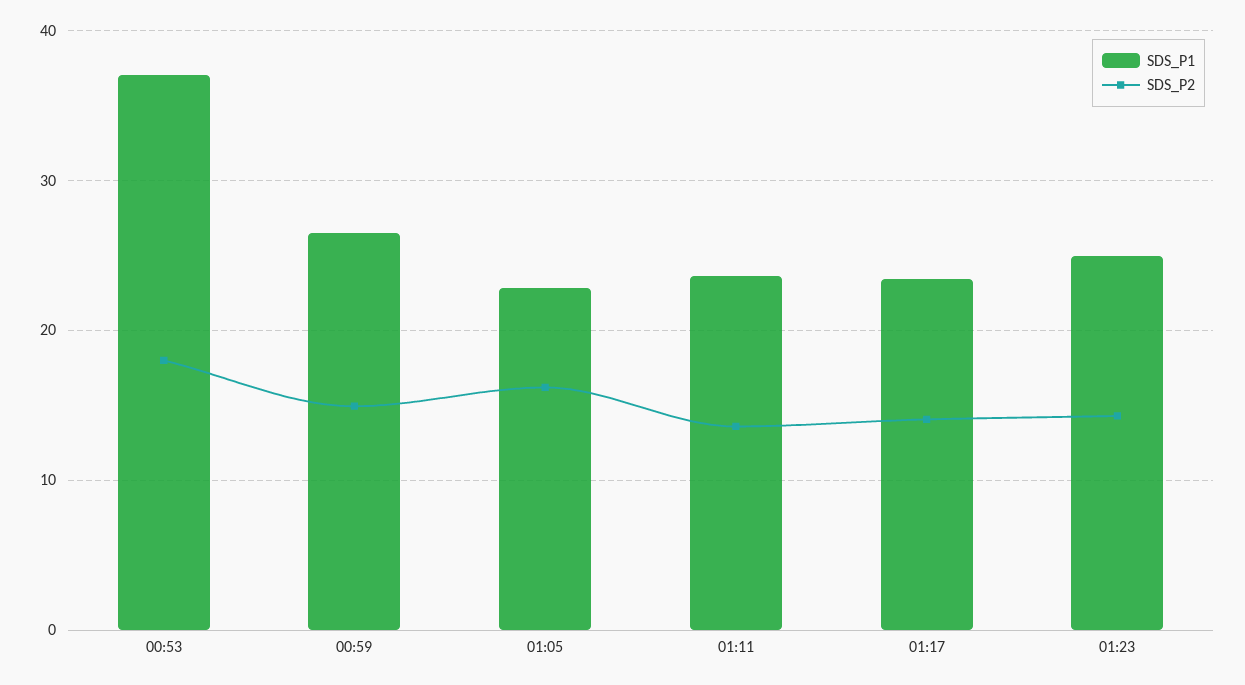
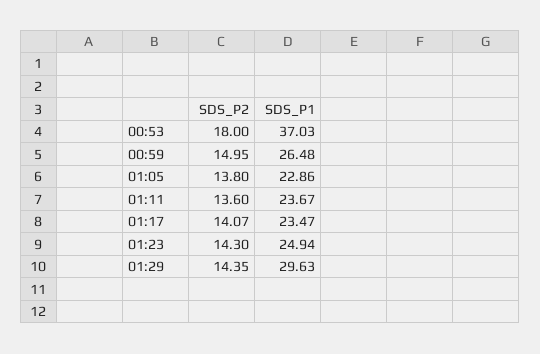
SDS_P2, 01:05: 16 -> 13.8
SDS_P2, 01:29: none -> 14.35
SDS_P1, 01:29: none -> 29.63

